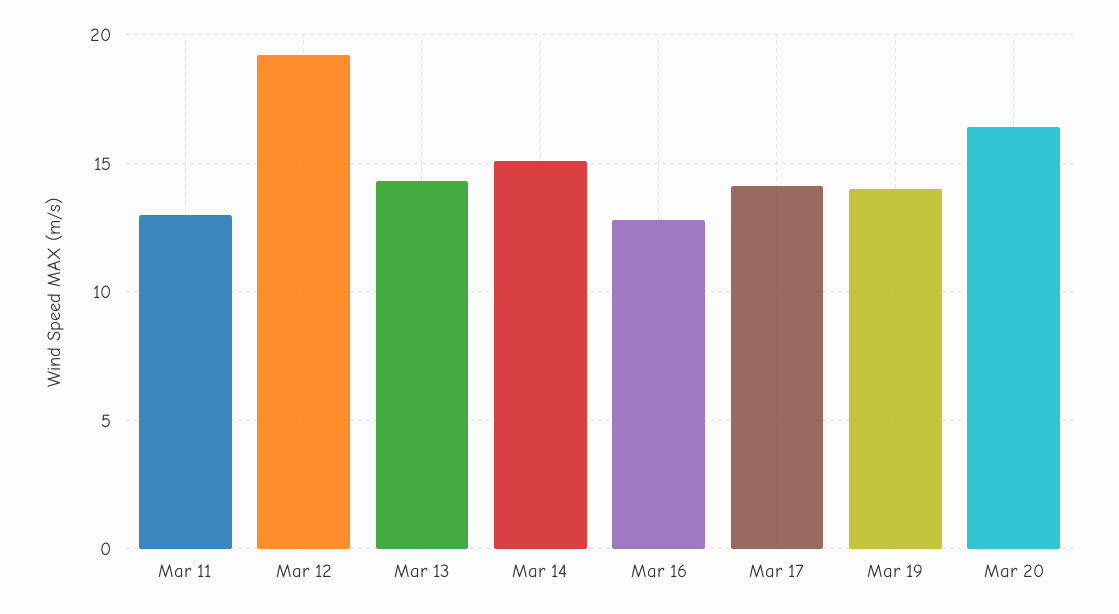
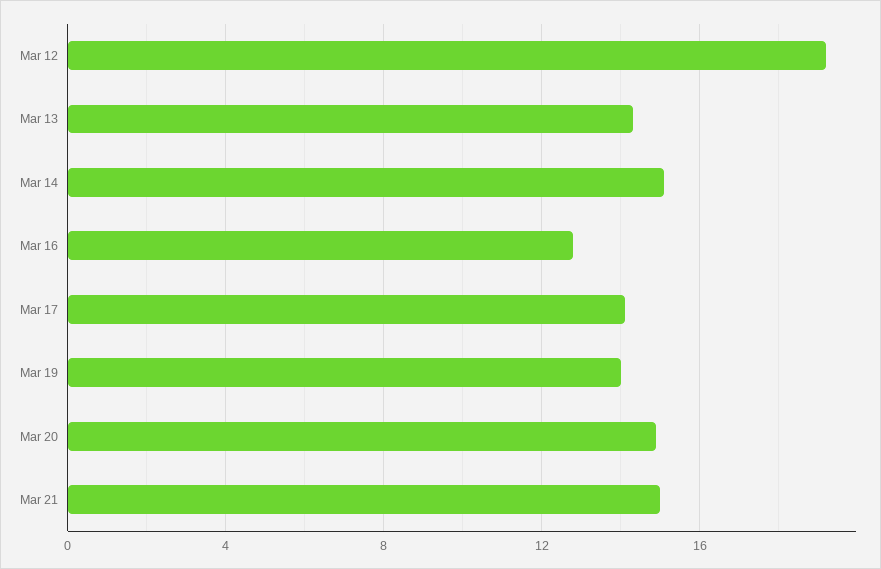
Mar 11: 13 -> none
Mar 20: 16.5 -> 15
Mar 21: none -> 15

